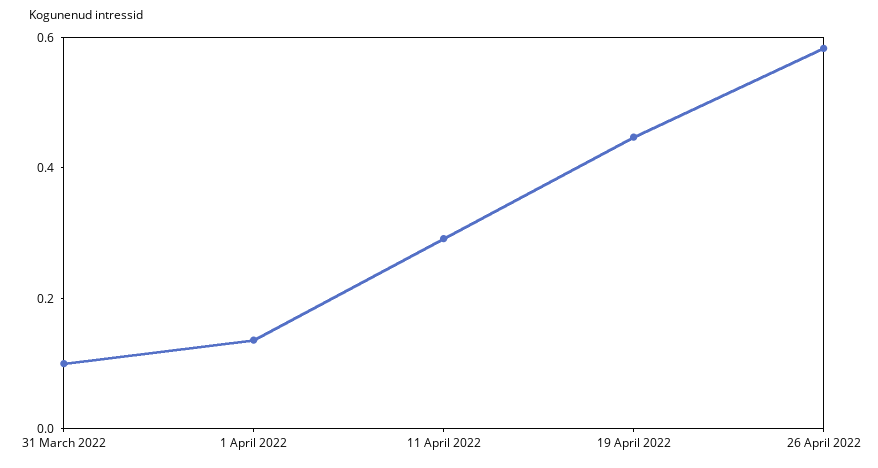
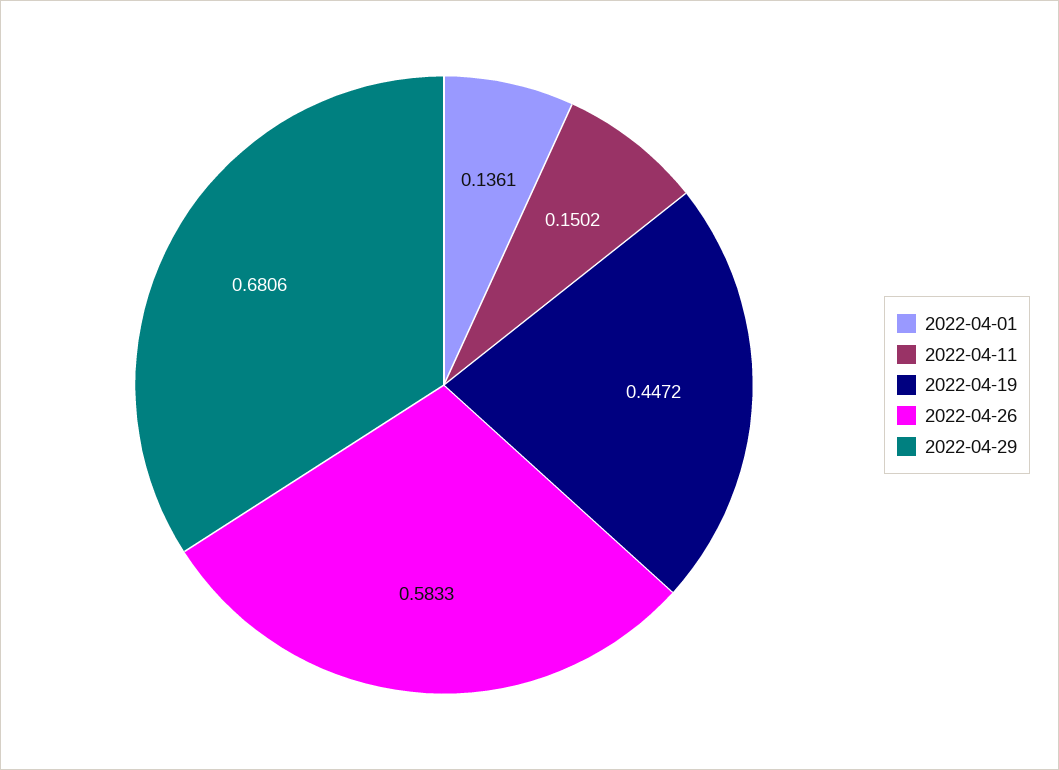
31 March 2022: 0.1 -> none
11 April 2022: 0.3 -> 0.1502
2022-04-29: none -> 0.6806

